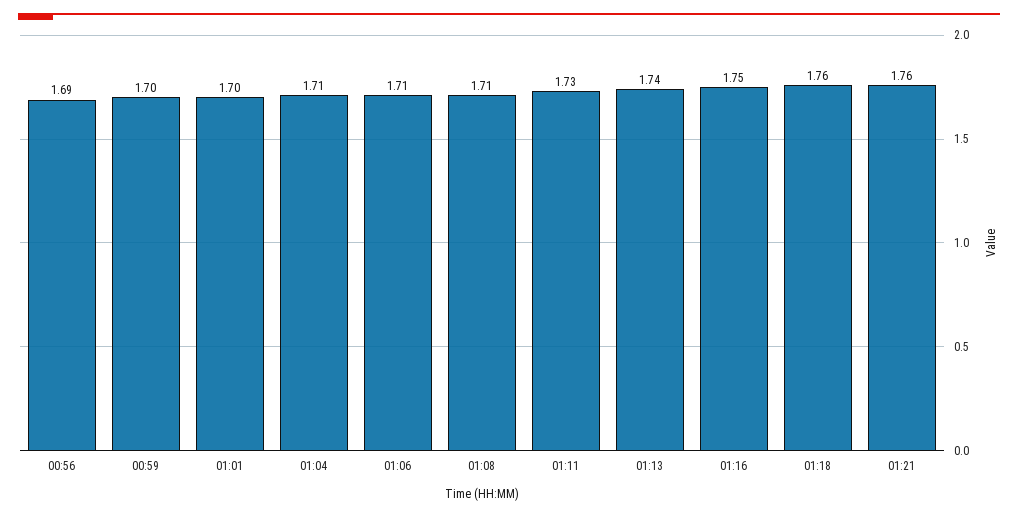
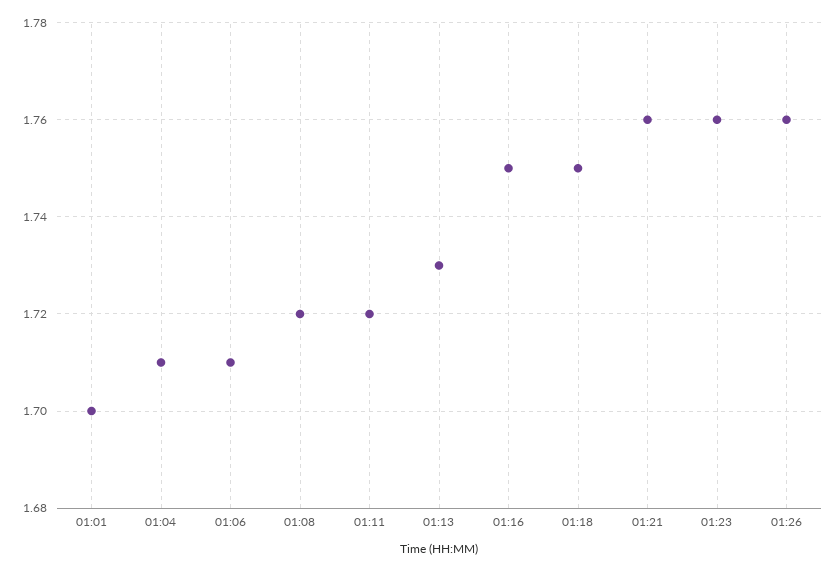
00:56: 1.69 -> none
00:59: 1.7 -> none
01:08: 1.71 -> 1.72
01:11: 1.73 -> 1.72
01:13: 1.74 -> 1.73
01:18: 1.76 -> 1.75
01:23: none -> 1.76
01:26: none -> 1.76

